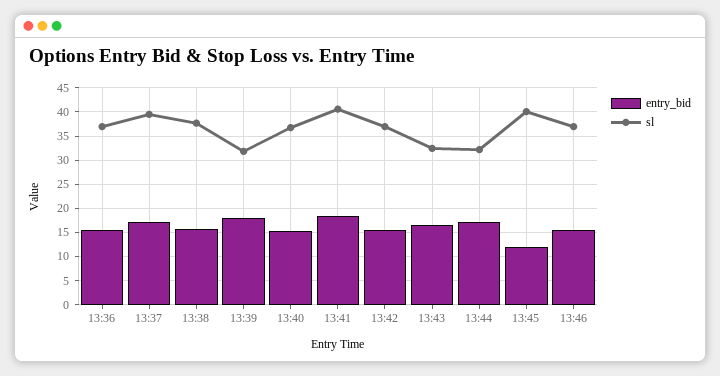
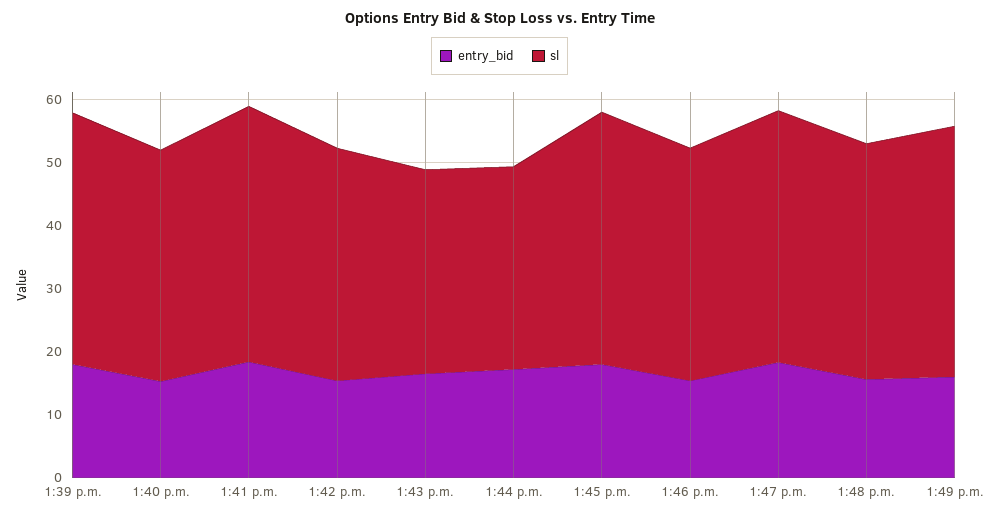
entry_bid, 13:36: 15 -> none
sl, 13:36: 37.5 -> none
entry_bid, 13:37: 17.5 -> none
sl, 13:37: 40 -> none
entry_bid, 13:38: 15 -> none
sl, 13:38: 37.5 -> none
sl, 13:39: 32.5 -> 40
entry_bid, 13:45: 12.5 -> 18
entry_bid, 1:47 p.m.: none -> 18
sl, 1:47 p.m.: none -> 40
entry_bid, 1:48 p.m.: none -> 16
sl, 1:48 p.m.: none -> 38
entry_bid, 1:49 p.m.: none -> 16
sl, 1:49 p.m.: none -> 40

